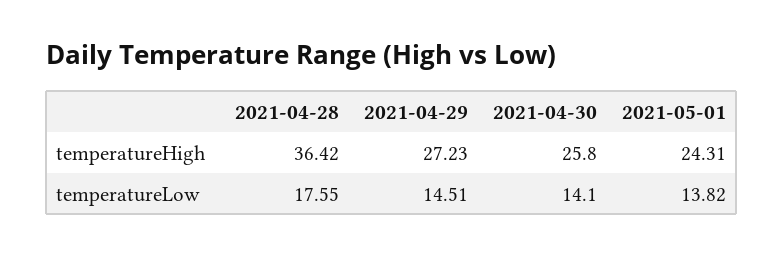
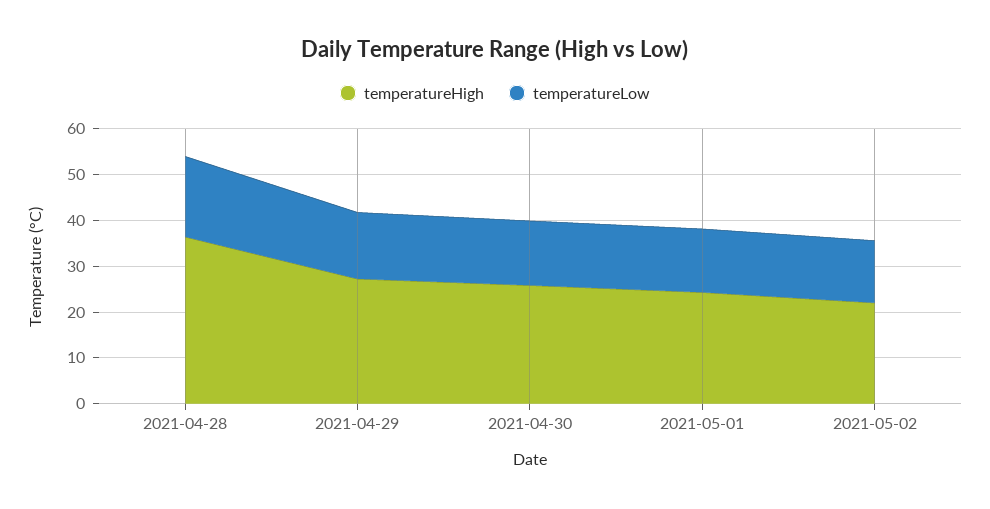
temperatureHigh, 2021-05-02: none -> 22
temperatureLow, 2021-05-02: none -> 14

